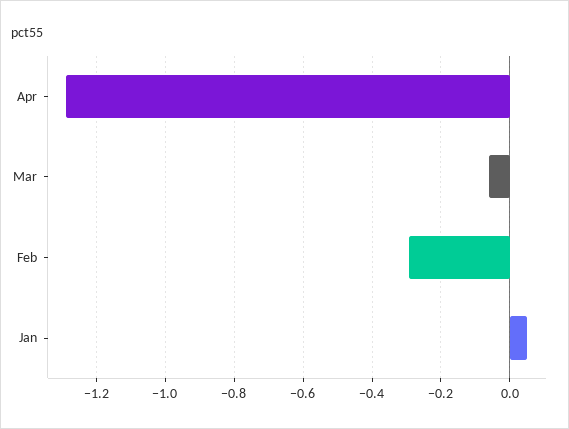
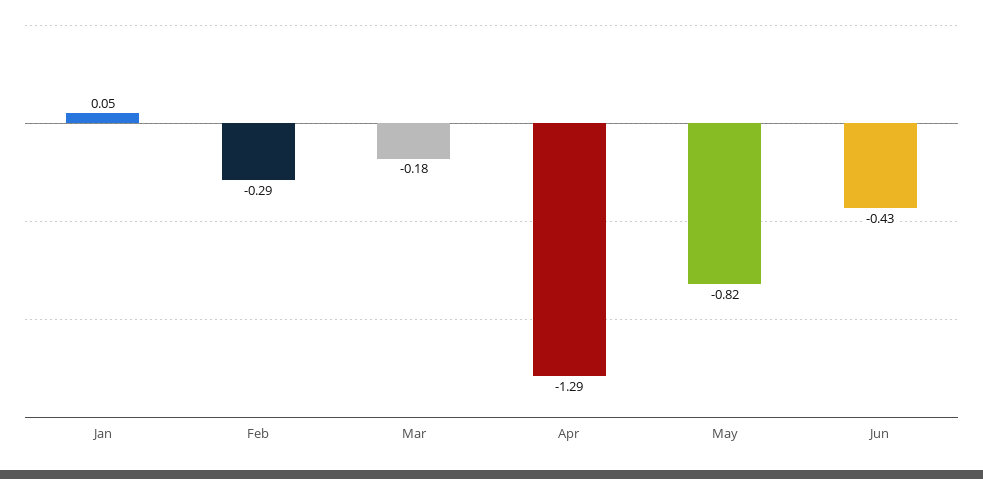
Mar: -0.06 -> -0.18
May: none -> -0.82
Jun: none -> -0.43

